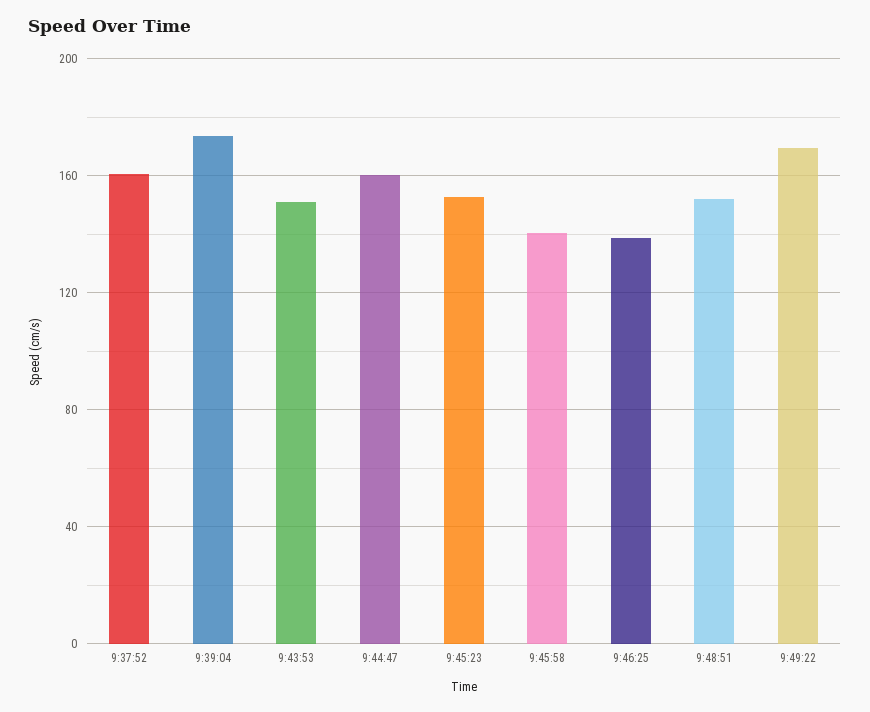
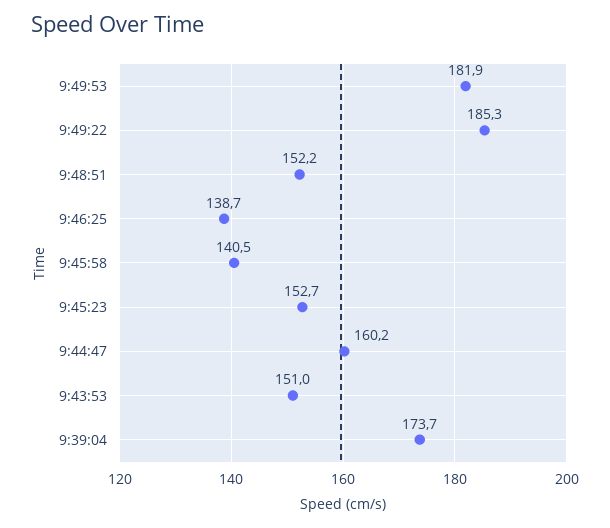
9:37:52: 160 -> none
9:49:22: 170 -> 185.3
9:49:53: none -> 181.9

